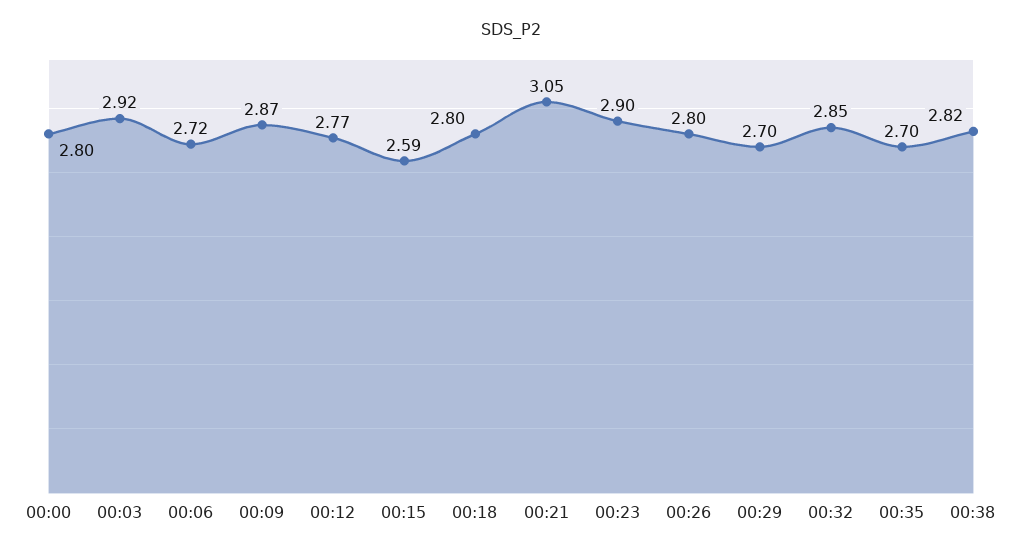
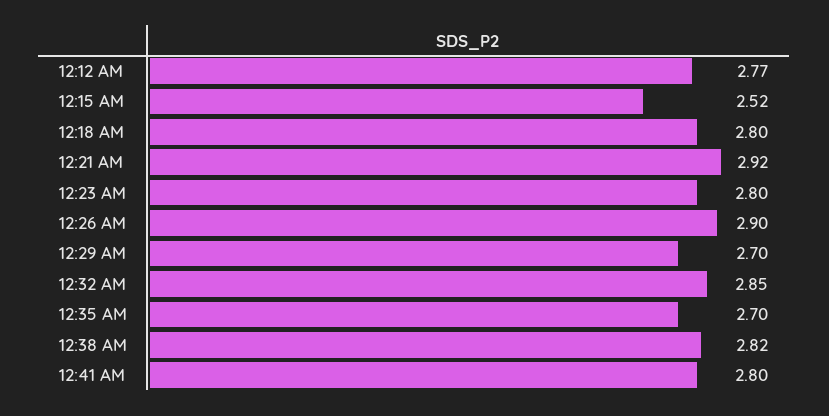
00:00: 2.8 -> none
00:03: 2.92 -> none
00:06: 2.72 -> none
00:09: 2.87 -> none
00:15: 2.59 -> 2.52
00:21: 3.05 -> 2.92
00:23: 2.9 -> 2.8
00:26: 2.8 -> 2.9
12:41 AM: none -> 2.8

